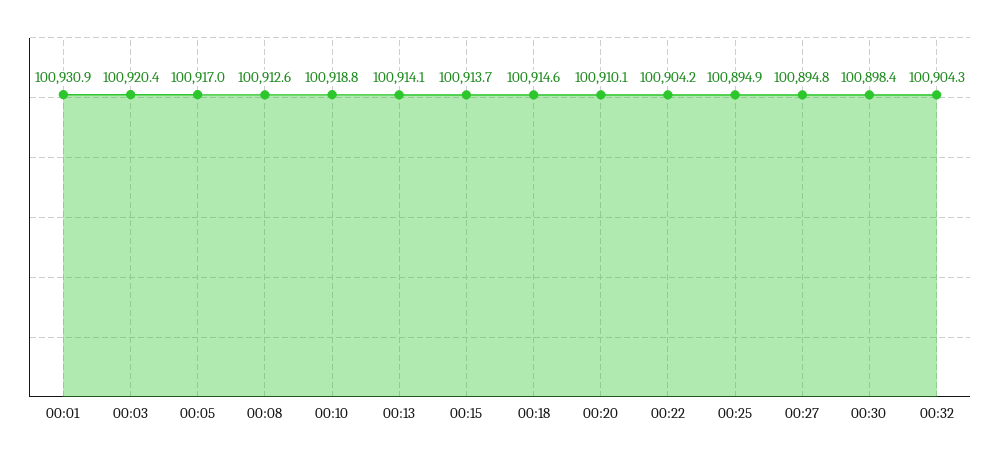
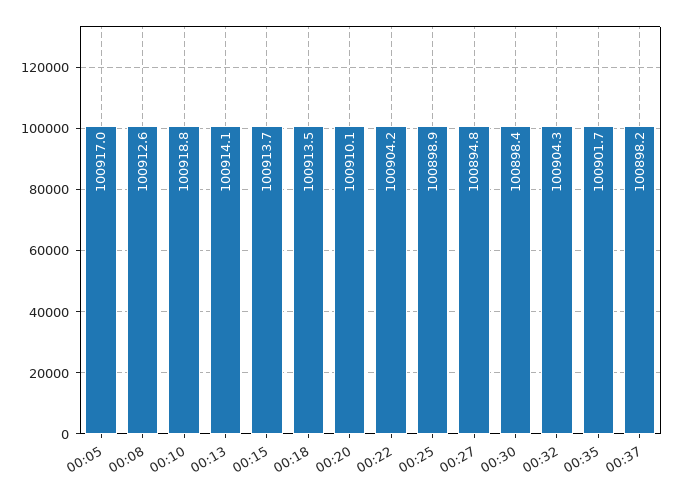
00:01: 100930.9 -> none
00:03: 100920.4 -> none
00:18: 100914.6 -> 100913.5
00:25: 100894.9 -> 100898.9
00:35: none -> 100901.7
00:37: none -> 100898.2

